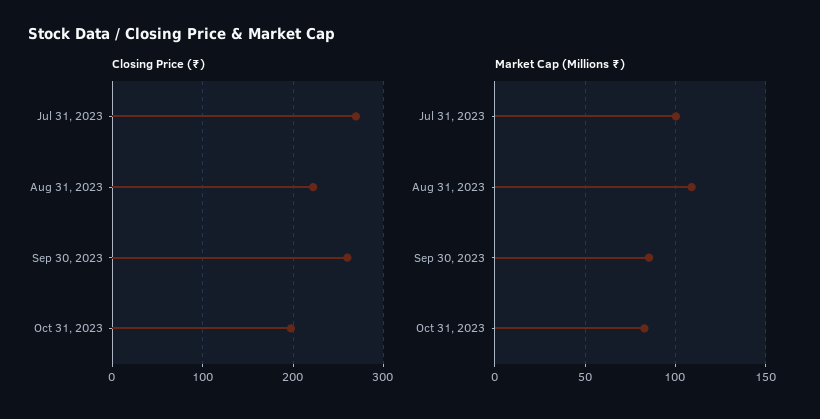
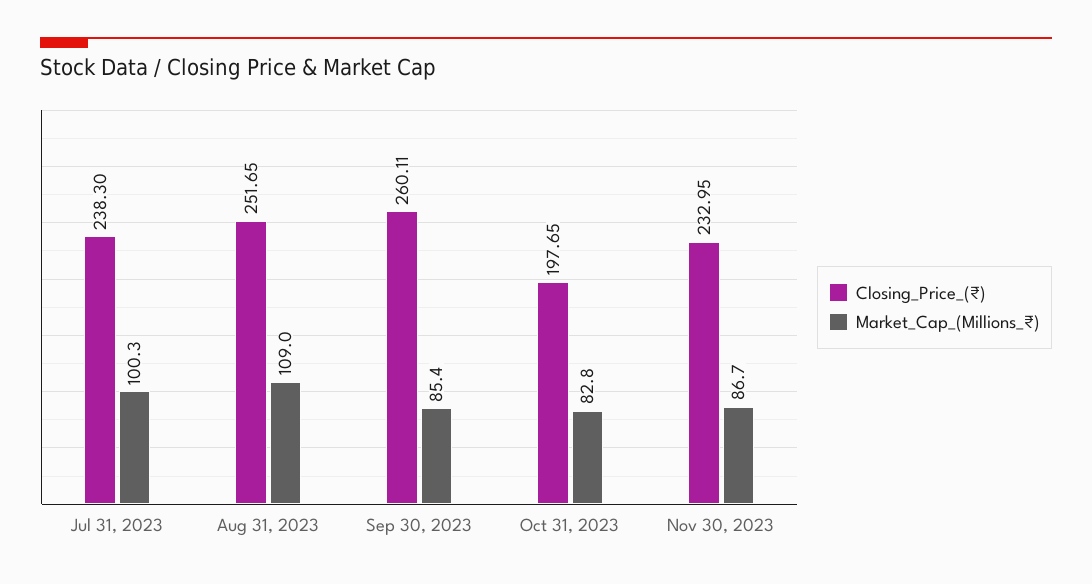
Closing Price (₹), Jul 31, 2023: 270 -> 238.3
Closing Price (₹), Aug 31, 2023: 220 -> 251.65
Closing Price (₹), Nov 30, 2023: none -> 232.95
Market Cap (Millions ₹), Nov 30, 2023: none -> 86.7

